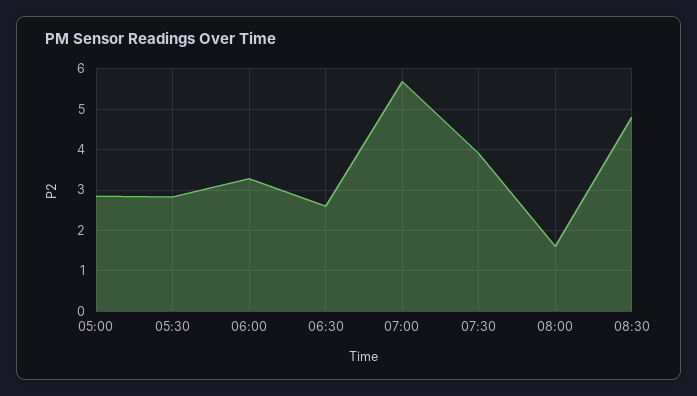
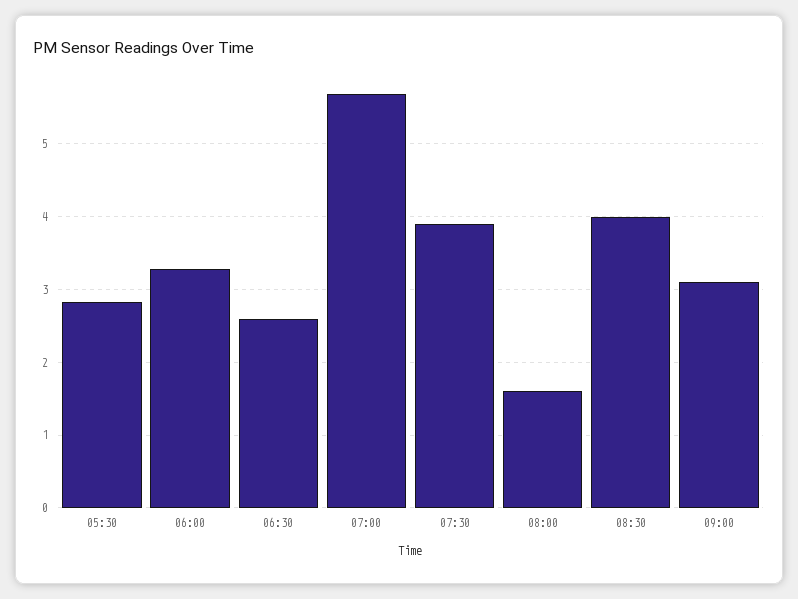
05:00: 2.8 -> none
08:30: 4.8 -> 4
09:00: none -> 3.1

